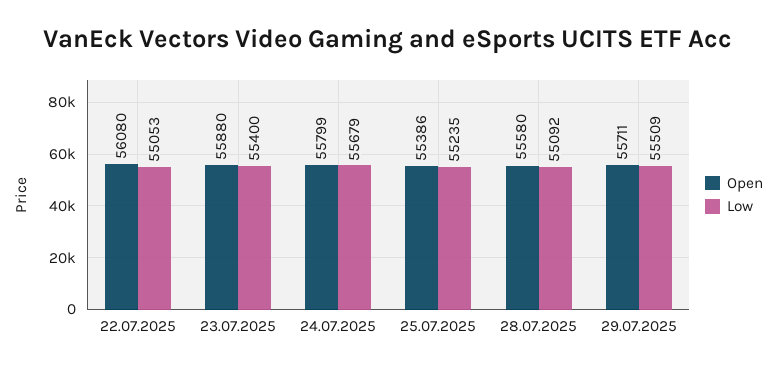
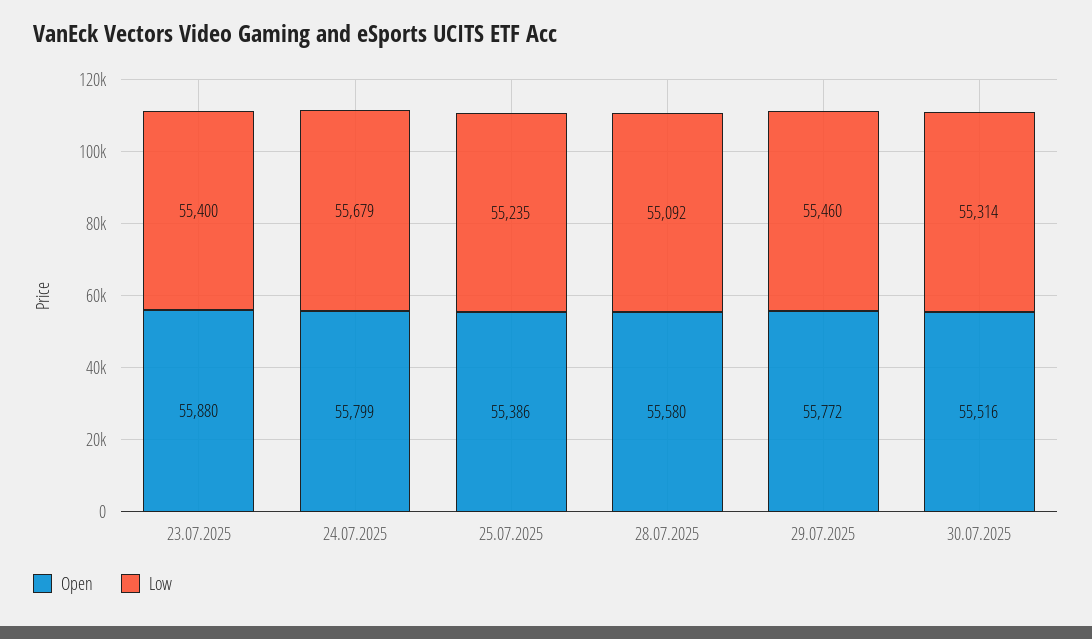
Open, 22.07.2025: 56080 -> none
Low, 22.07.2025: 55053 -> none
Open, 29.07.2025: 55711 -> 55772
Low, 29.07.2025: 55509 -> 55460
Open, 30.07.2025: none -> 55516
Low, 30.07.2025: none -> 55314

